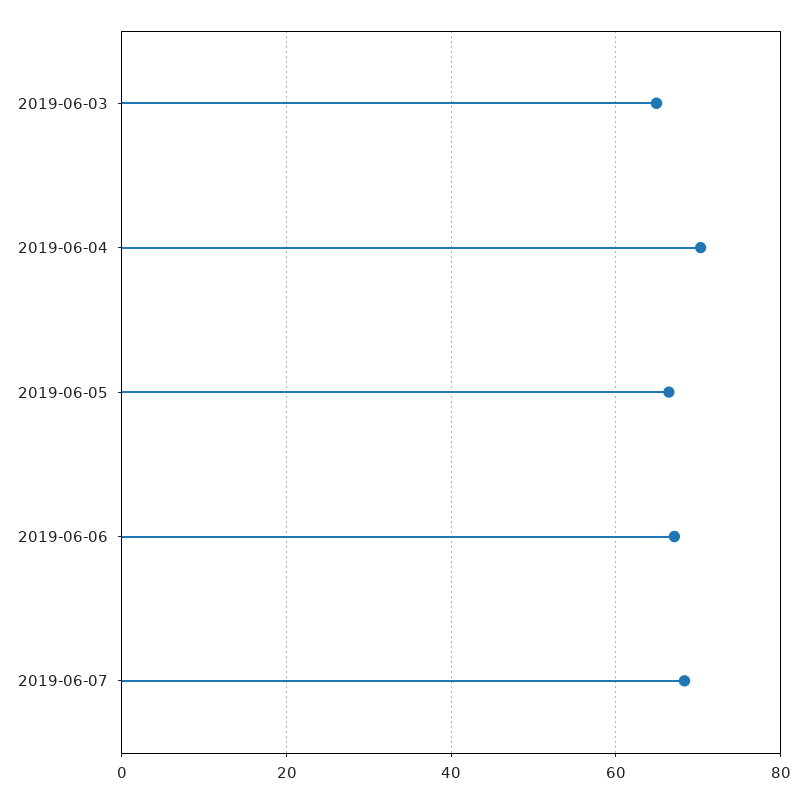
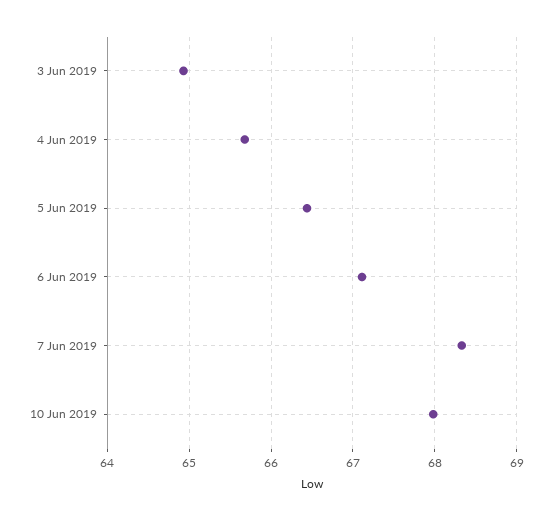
2019-06-04: 70 -> 65.7
10 Jun 2019: none -> 68

